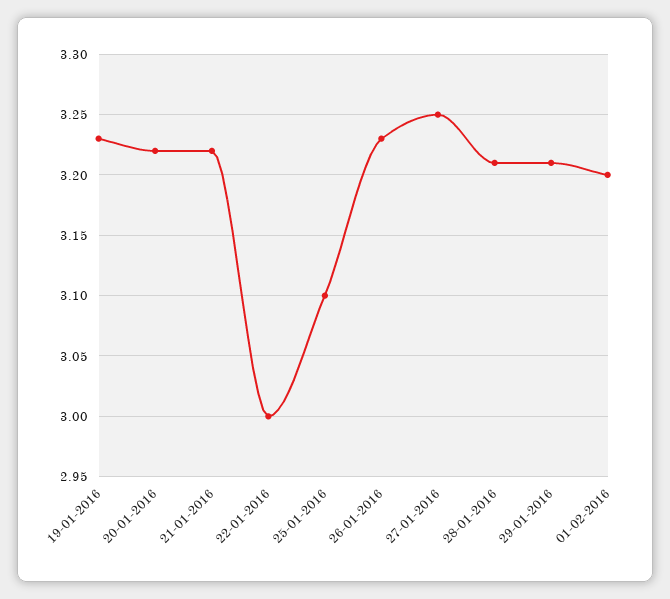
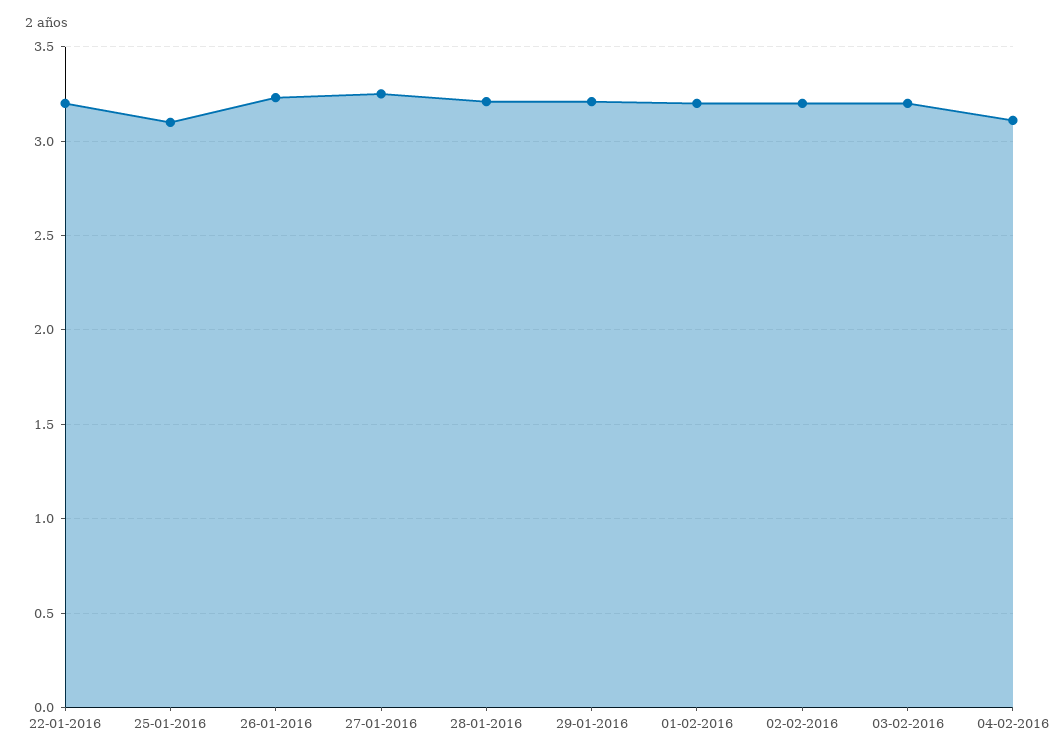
19-01-2016: 3.23 -> none
20-01-2016: 3.22 -> none
21-01-2016: 3.22 -> none
22-01-2016: 3 -> 3.2
02-02-2016: none -> 3.2
03-02-2016: none -> 3.2
04-02-2016: none -> 3.1

